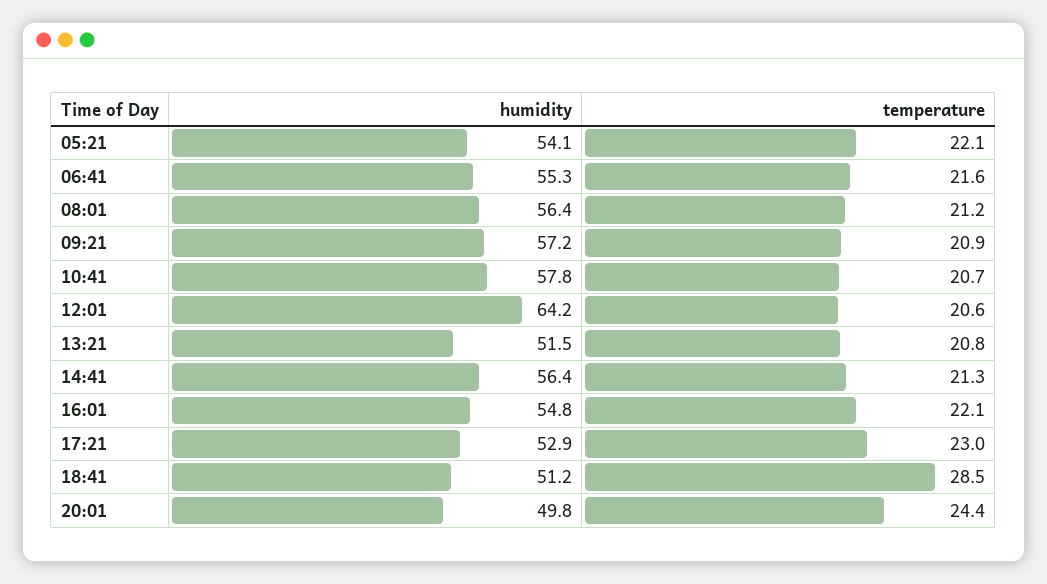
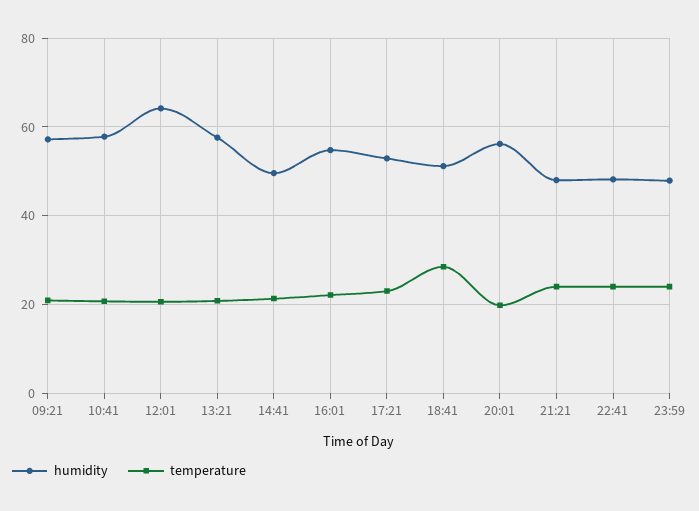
humidity, 05:21: 54.1 -> none
temperature, 05:21: 22.1 -> none
humidity, 06:41: 55.3 -> none
temperature, 06:41: 21.6 -> none
humidity, 08:01: 56.4 -> none
temperature, 08:01: 21.2 -> none
humidity, 13:21: 51.5 -> 58
humidity, 14:41: 56.4 -> 50
humidity, 20:01: 49.8 -> 56
temperature, 20:01: 24.4 -> 20
humidity, 21:21: none -> 48
temperature, 21:21: none -> 24
humidity, 22:41: none -> 48
temperature, 22:41: none -> 24
humidity, 23:59: none -> 48
temperature, 23:59: none -> 24

